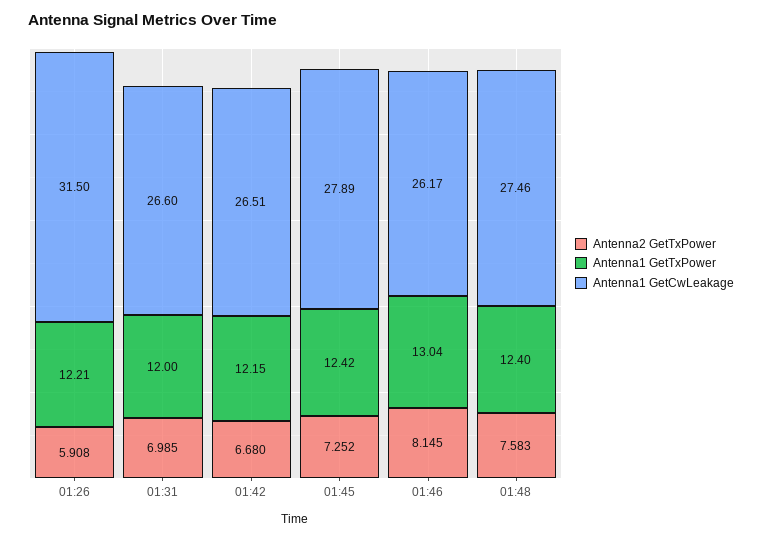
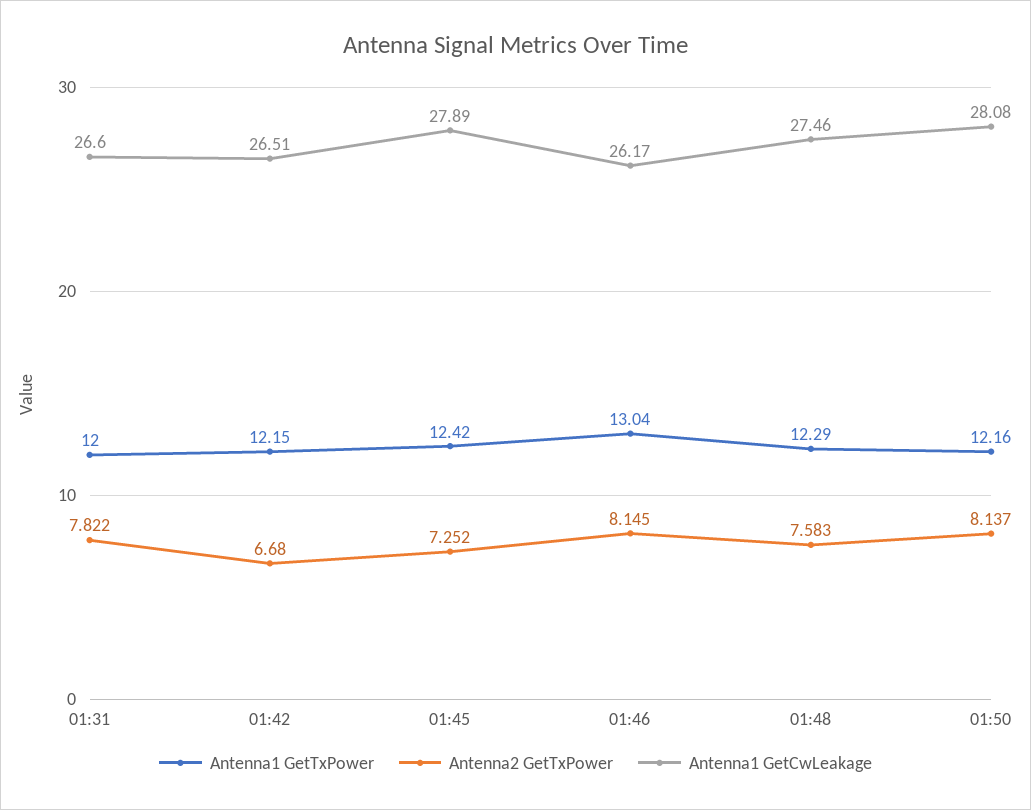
Antenna2 GetTxPower, 01:26: 5.908 -> none
Antenna1 GetTxPower, 01:26: 12.21 -> none
Antenna1 GetCwLeakage, 01:26: 31.5 -> none
Antenna2 GetTxPower, 01:31: 6.985 -> 7.822
Antenna1 GetTxPower, 01:48: 12.4 -> 12.29
Antenna1 GetTxPower, 01:50: none -> 12.16
Antenna2 GetTxPower, 01:50: none -> 8.137
Antenna1 GetCwLeakage, 01:50: none -> 28.08

